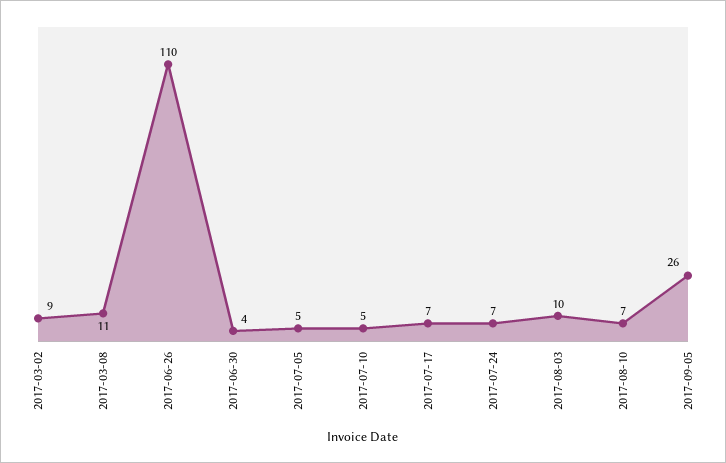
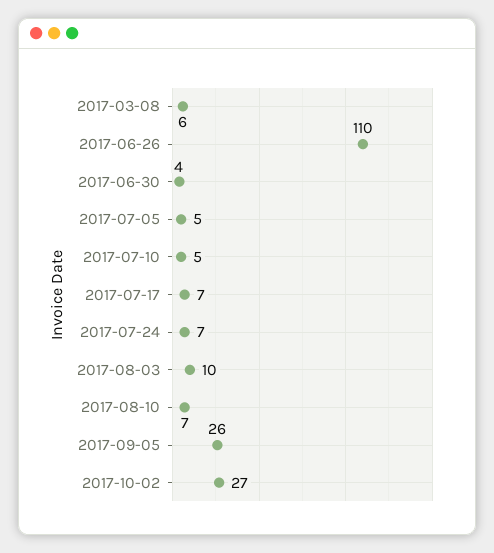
2017-03-02: 9 -> none
2017-03-08: 11 -> 6
2017-10-02: none -> 27

